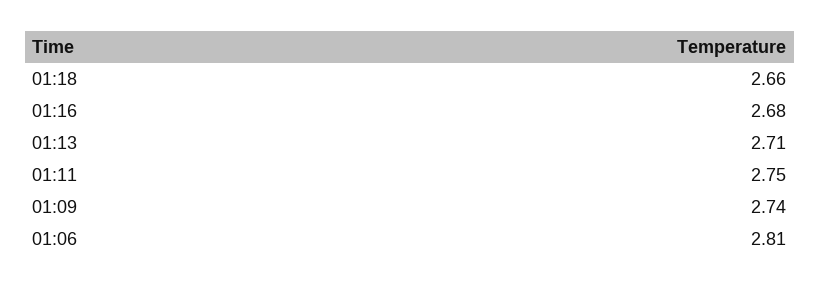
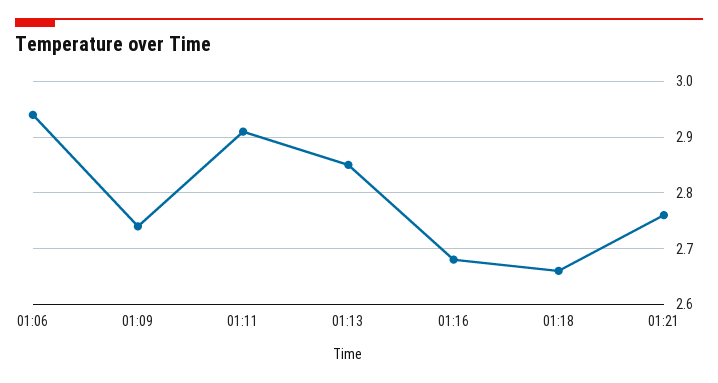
01:13: 2.71 -> 2.85
01:11: 2.75 -> 2.9
01:06: 2.81 -> 2.95
01:21: none -> 2.75

